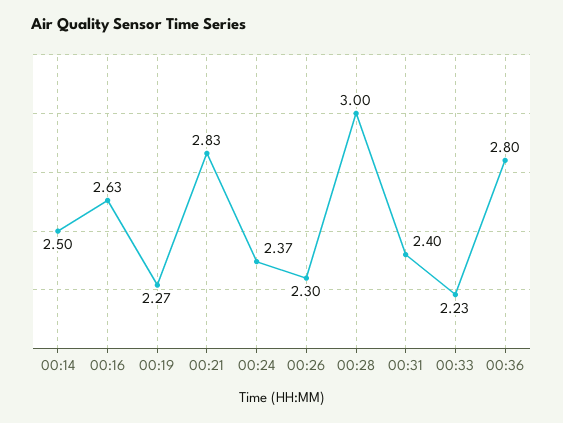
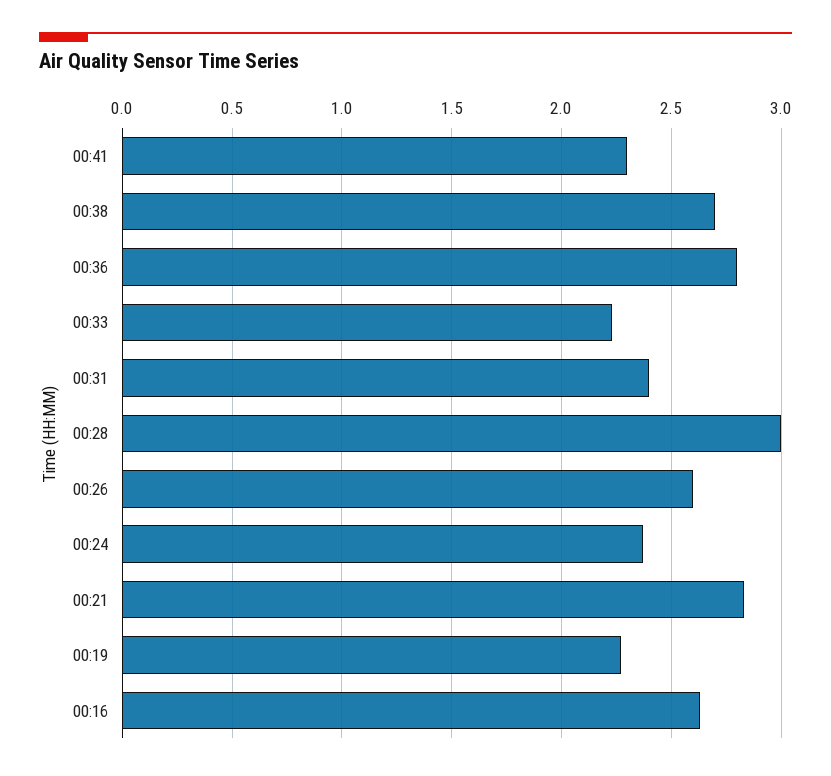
00:14: 2.5 -> none
00:26: 2.3 -> 2.6
00:41: none -> 2.3
00:38: none -> 2.7

